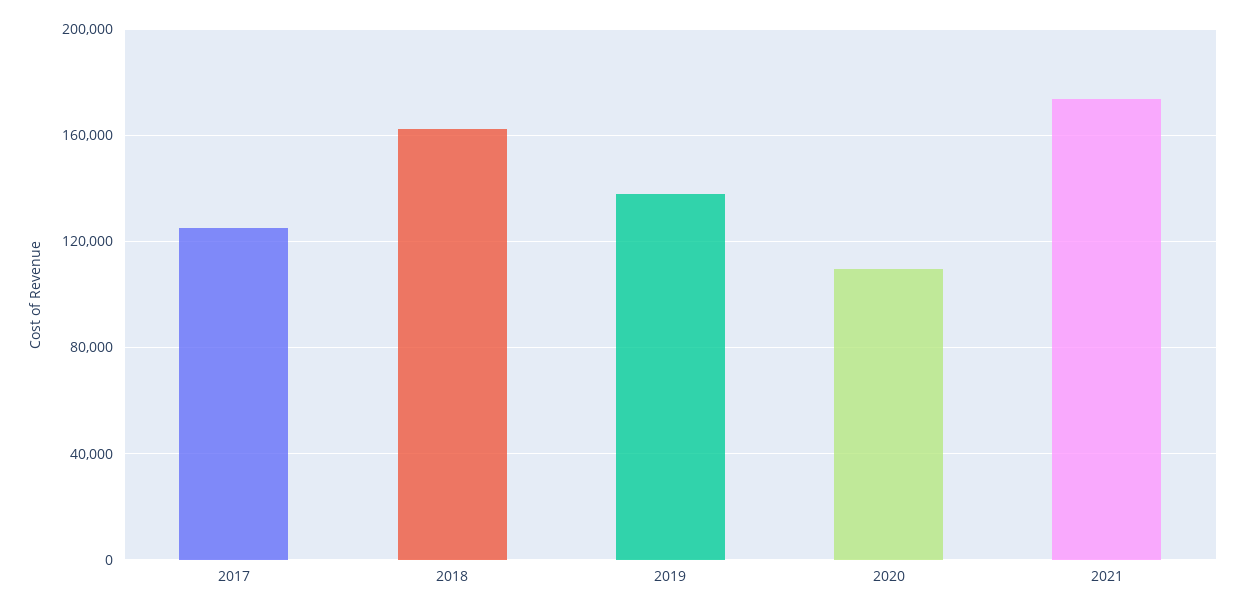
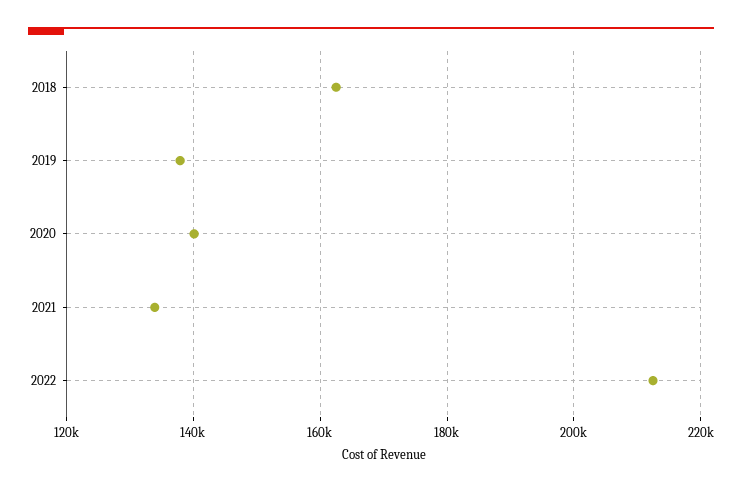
2017: 125000 -> none
2020: 110000 -> 140000
2021: 175000 -> 134000
2022: none -> 212000

